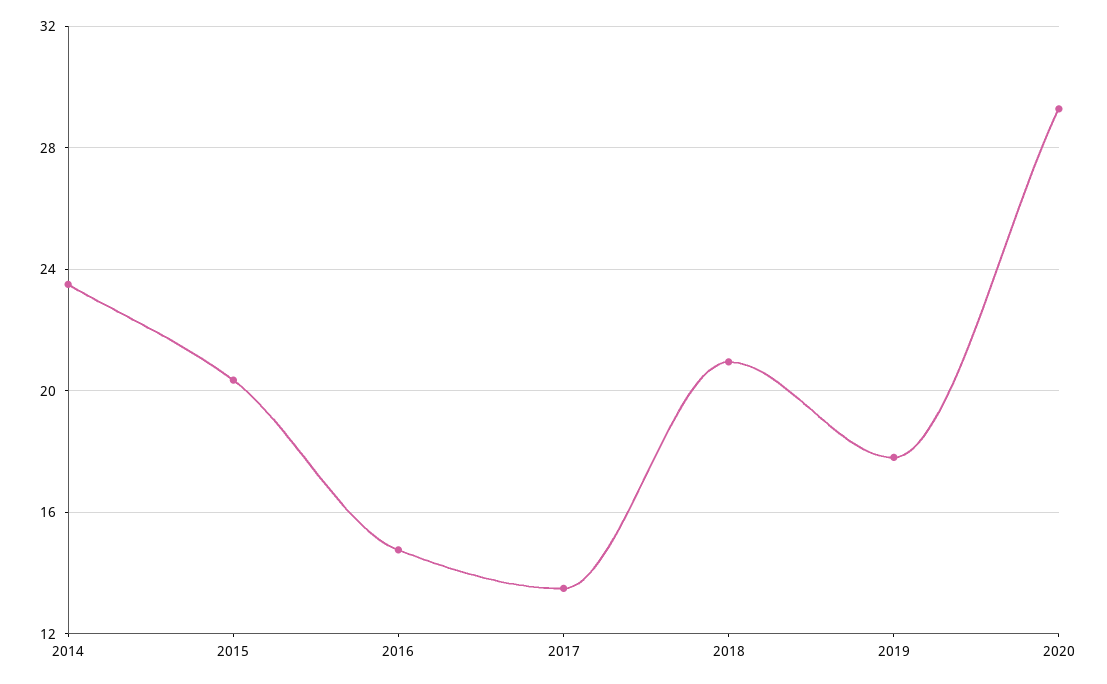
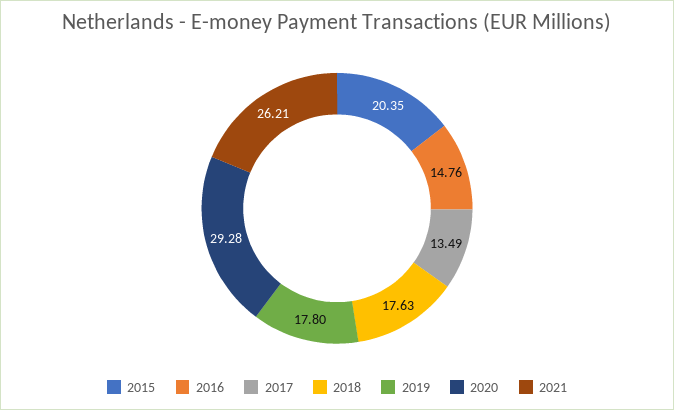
2014: 23.5 -> none
2018: 21 -> 17.63
2021: none -> 26.21

